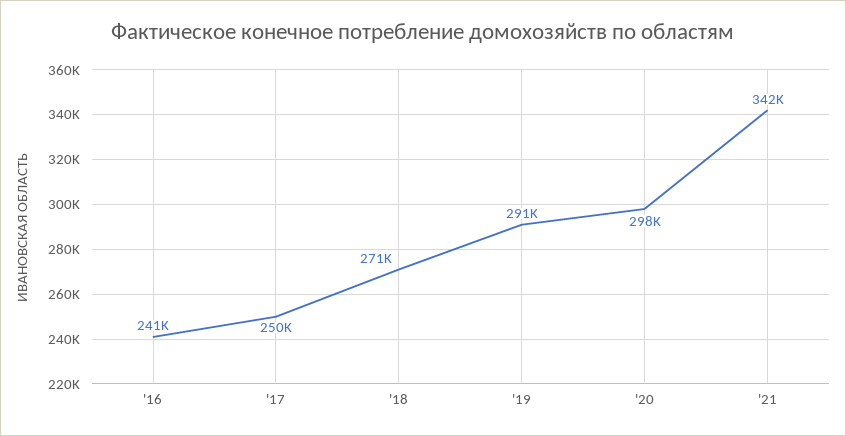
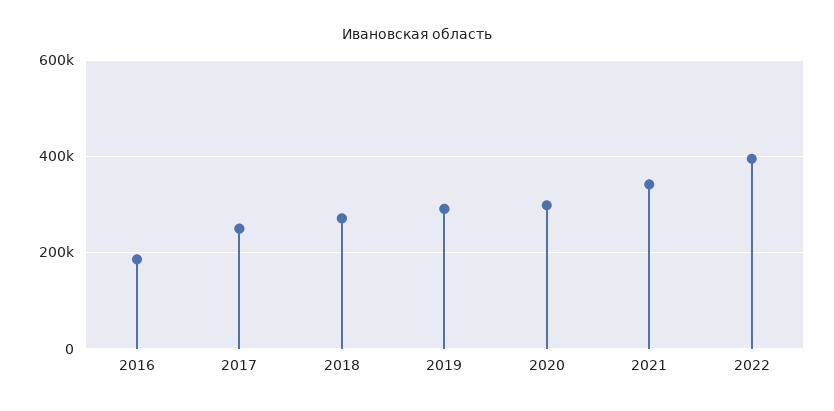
'16: 241000 -> 180000
2022: none -> 400000

